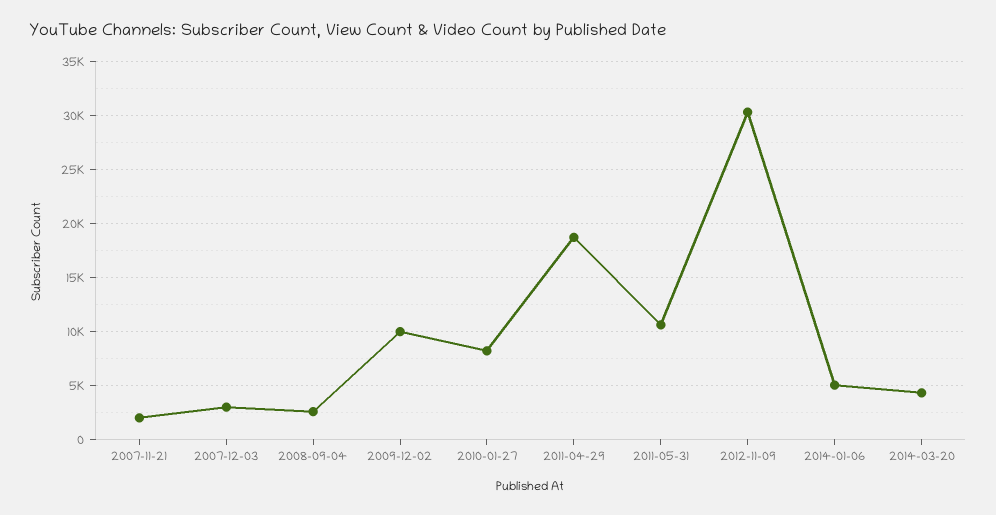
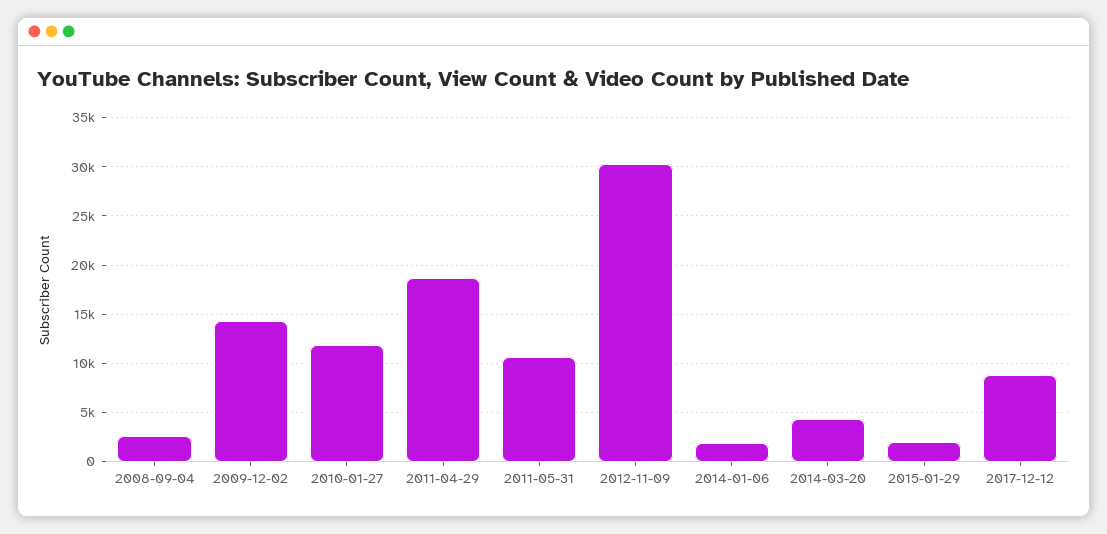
2007-11-21: 2000 -> none
2007-12-03: 3000 -> none
2009-12-02: 10000 -> 14000
2010-01-27: 8000 -> 12000
2014-01-06: 5000 -> 2000
2015-01-29: none -> 2000
2017-12-12: none -> 9000

